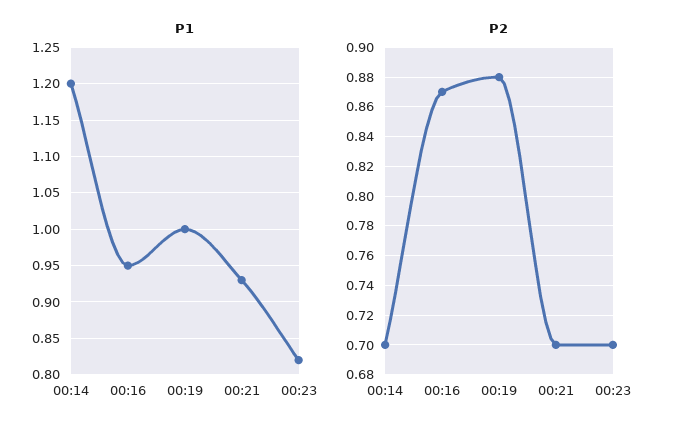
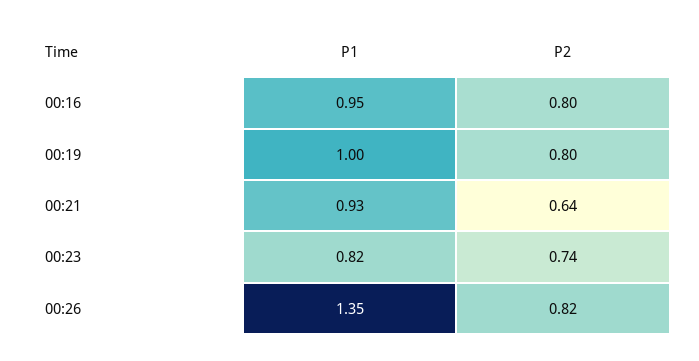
P1, 00:14: 1.2 -> none
P2, 00:14: 0.7 -> none
P2, 00:16: 0.87 -> 0.8
P2, 00:19: 0.88 -> 0.8
P2, 00:21: 0.7 -> 0.64
P2, 00:23: 0.7 -> 0.74
P1, 00:26: none -> 1.35
P2, 00:26: none -> 0.82

